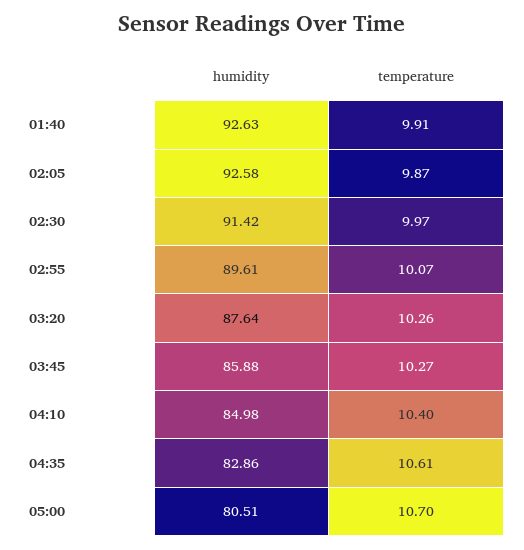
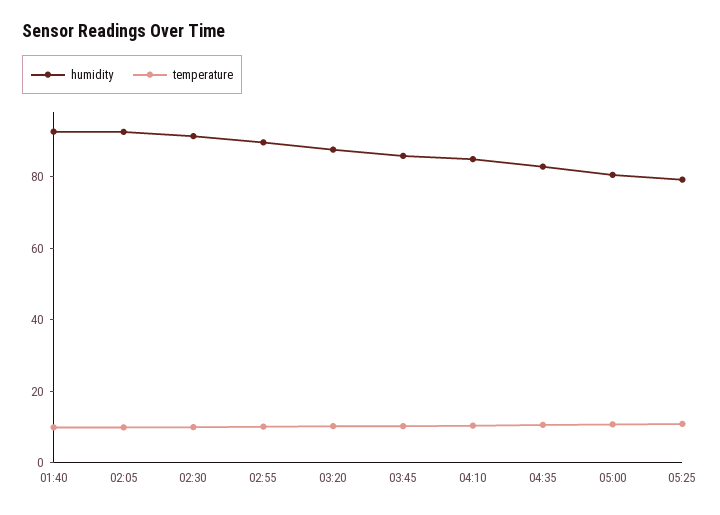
humidity, 05:25: none -> 80
temperature, 05:25: none -> 10

